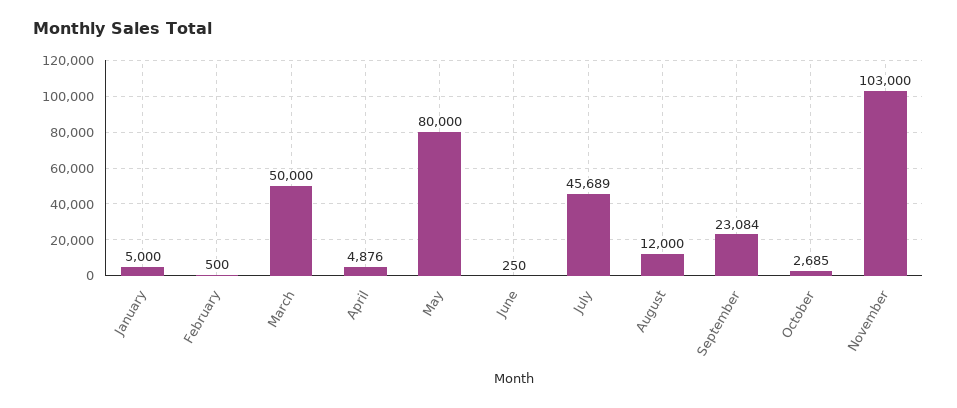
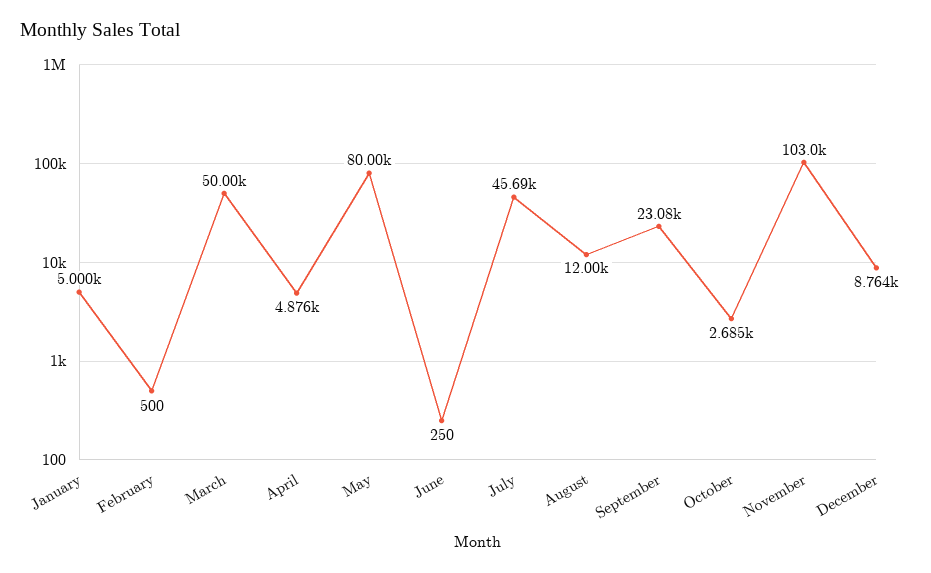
December: none -> 8764

